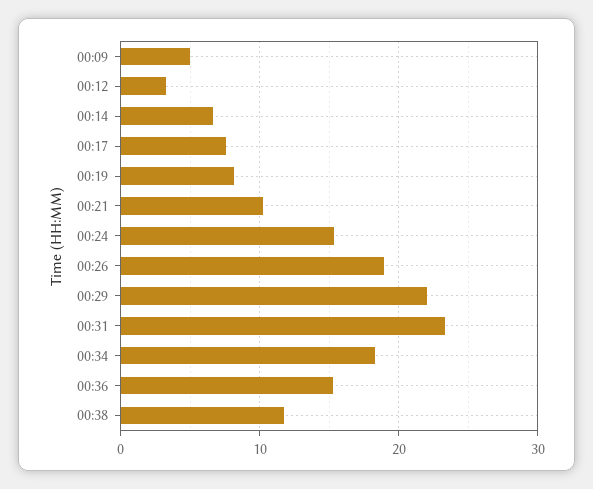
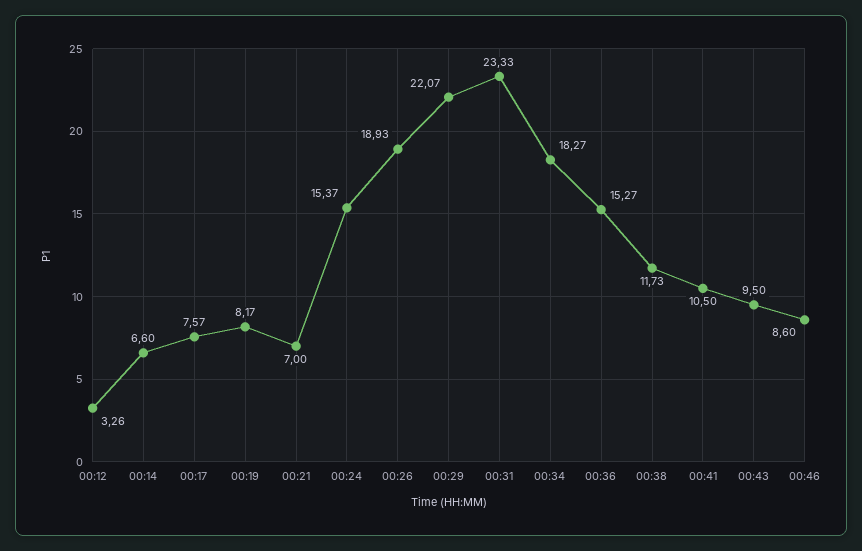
00:09: 5 -> none
00:21: 10 -> 7
00:41: none -> 10.5
00:43: none -> 9.5
00:46: none -> 8.6

